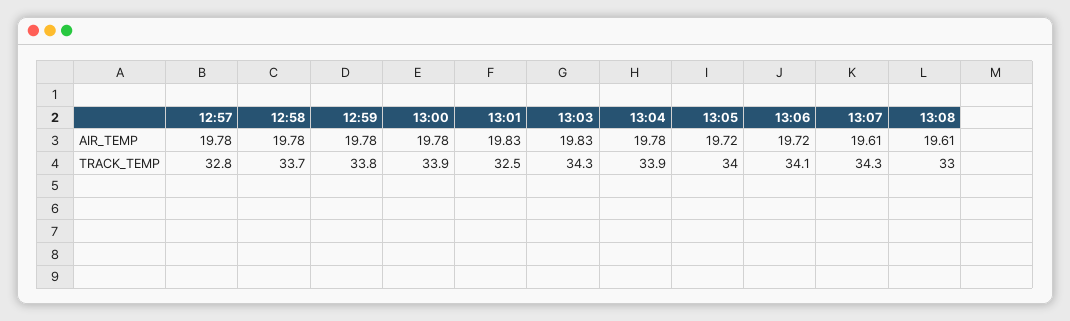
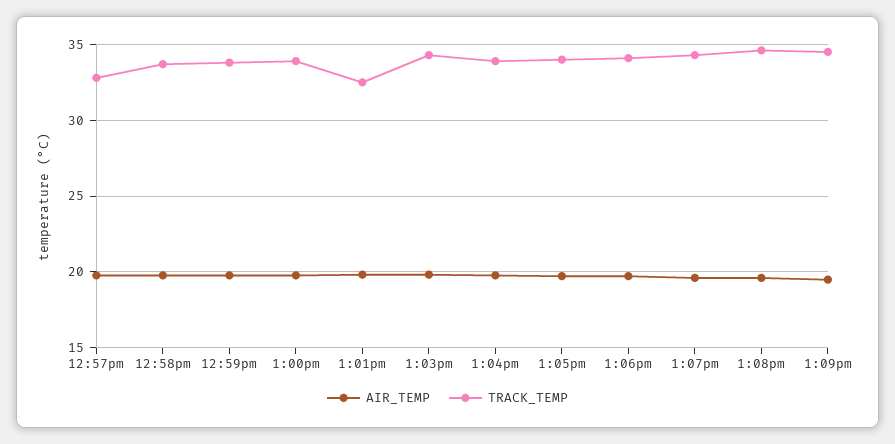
TRACK_TEMP, 13:08: 33 -> 34.5
AIR_TEMP, 1:09pm: none -> 19.5
TRACK_TEMP, 1:09pm: none -> 34.5

